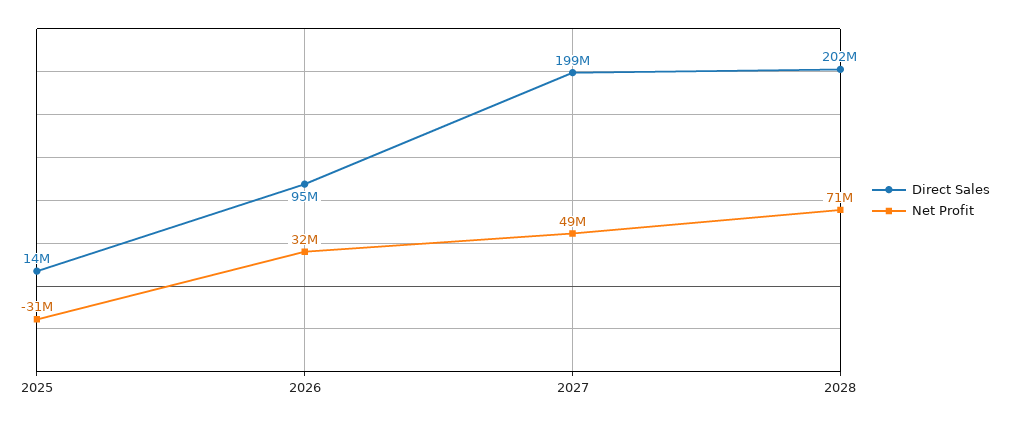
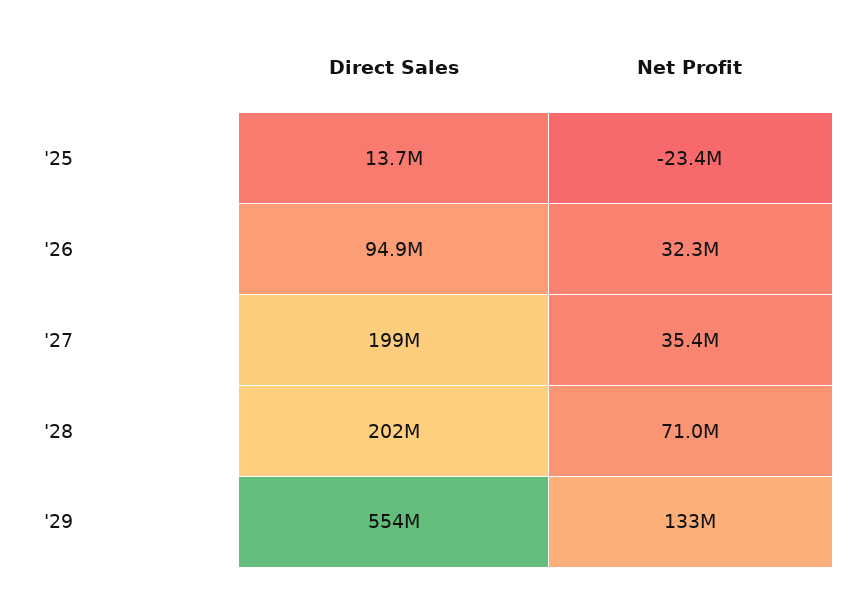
Net Profit, 2025: -31000000 -> -23400000
Net Profit, 2027: 49000000 -> 35400000
Direct Sales, '29: none -> 554000000
Net Profit, '29: none -> 133000000

